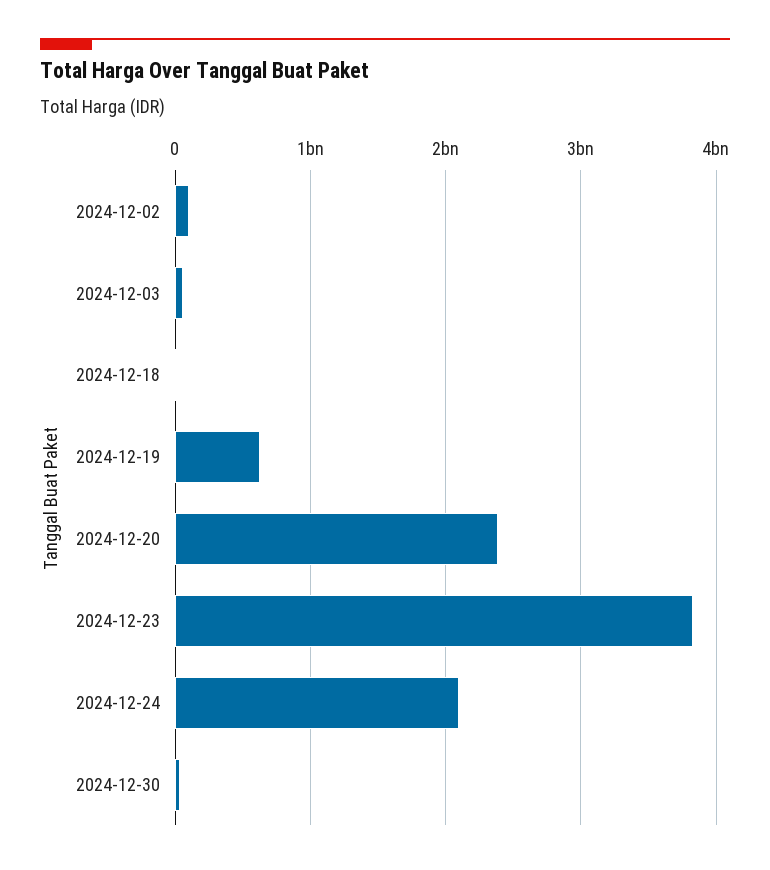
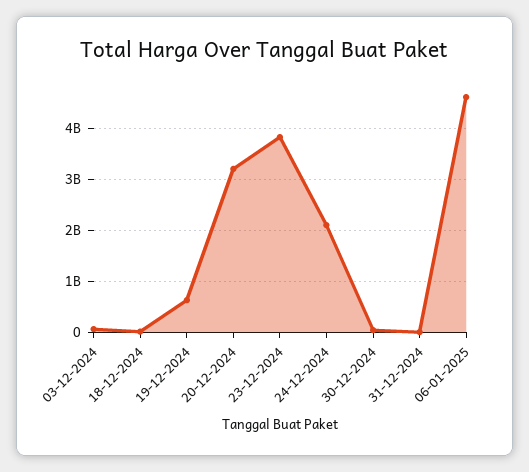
2024-12-02: 100000000 -> none
2024-12-20: 2400000000 -> 3200000000
31-12-2024: none -> 0
06-01-2025: none -> 4600000000

